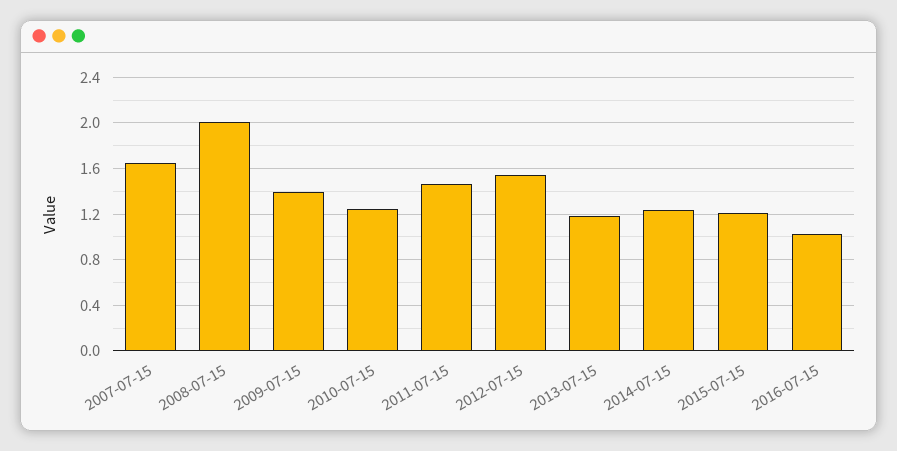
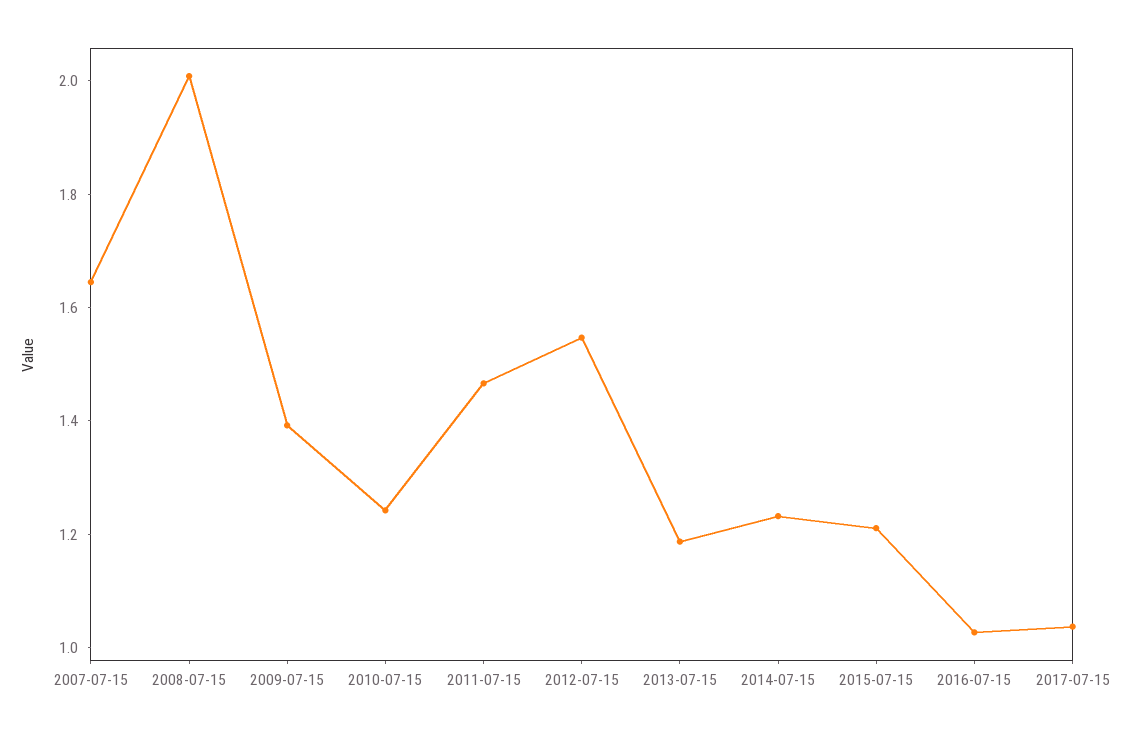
2017-07-15: none -> 1.05

